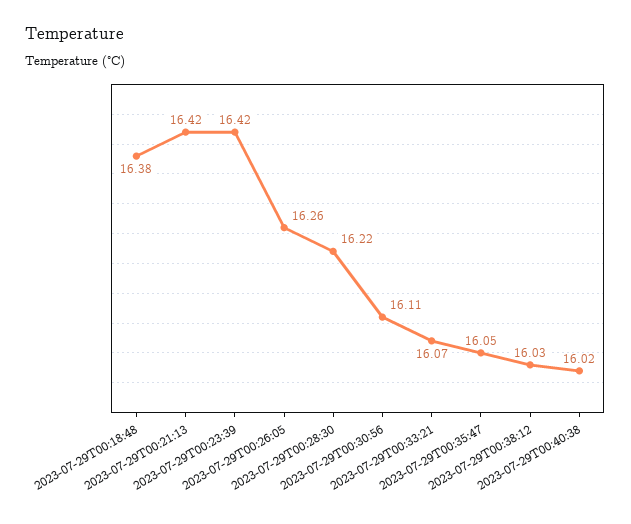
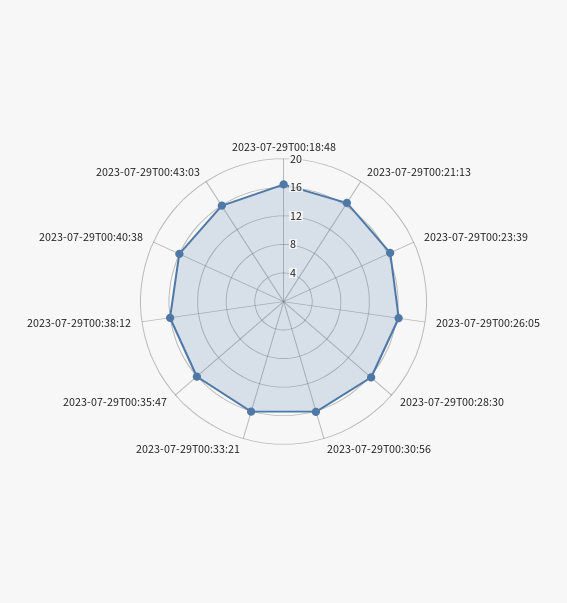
2023-07-29T00:43:03: none -> 16

